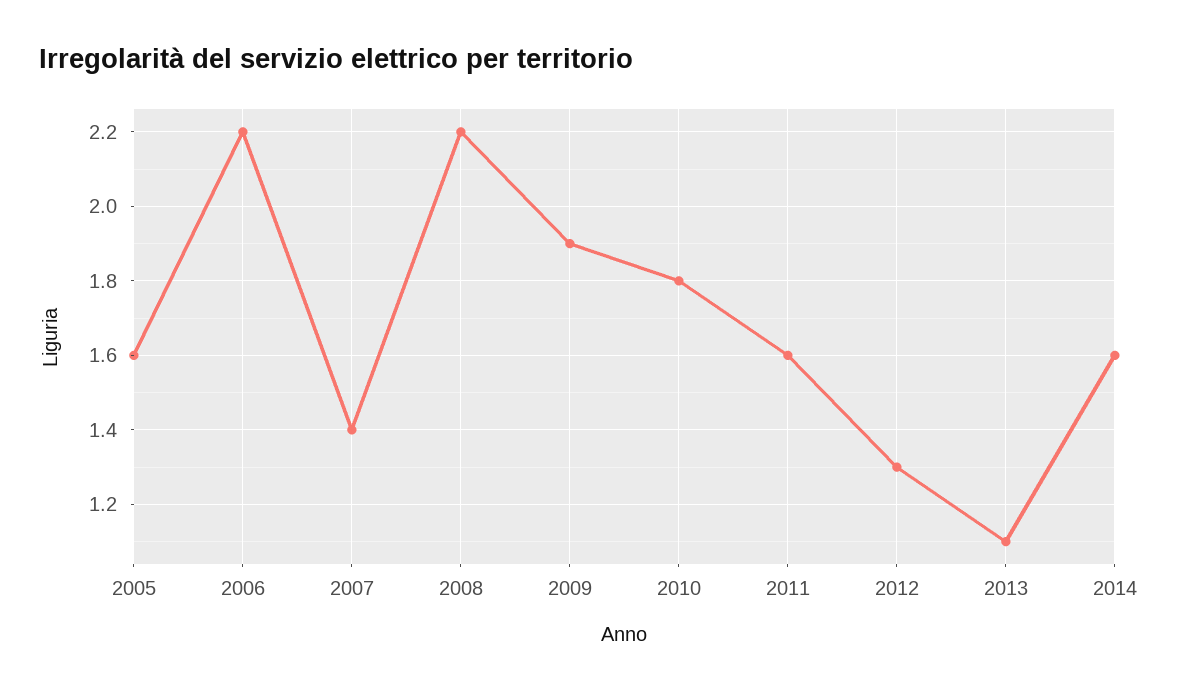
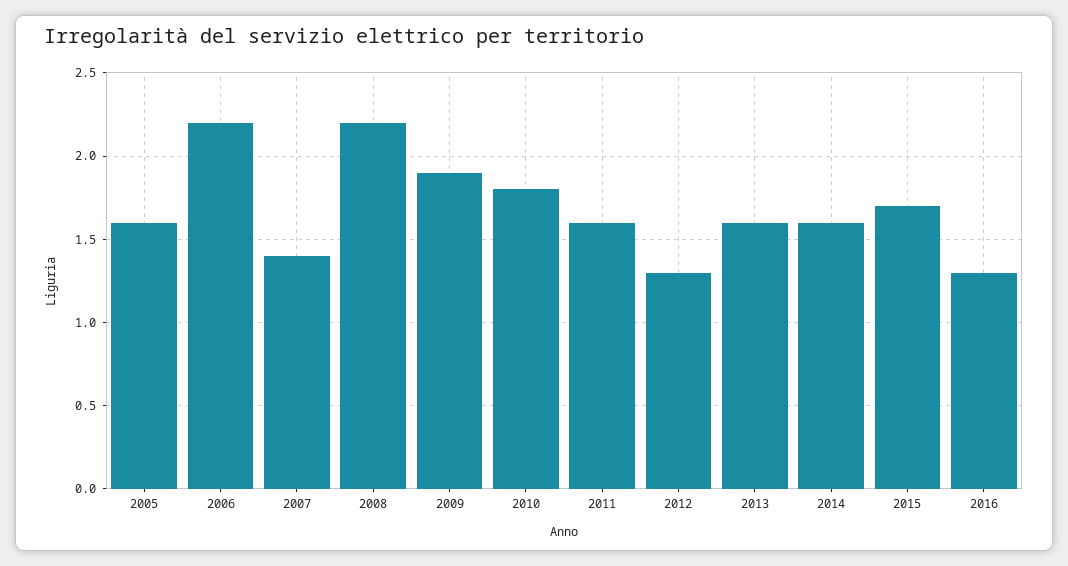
2013: 1.1 -> 1.6
2015: none -> 1.7
2016: none -> 1.3

